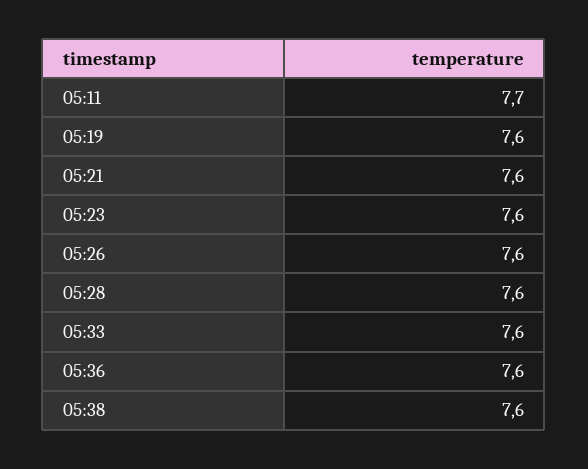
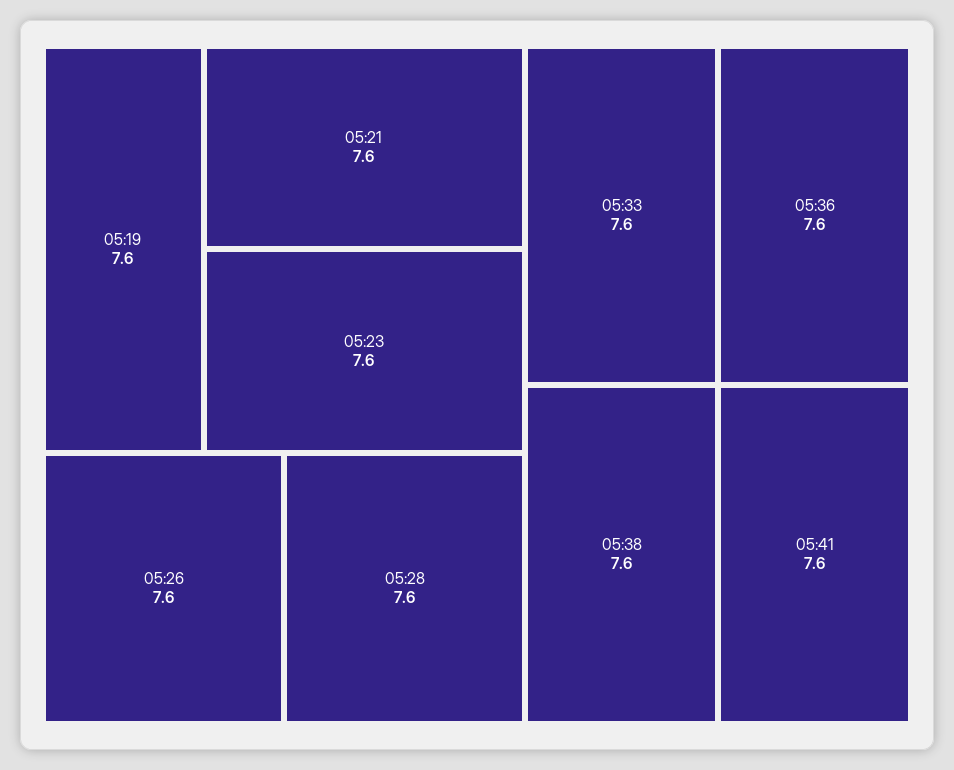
05:11: 7.7 -> none
05:41: none -> 7.6

